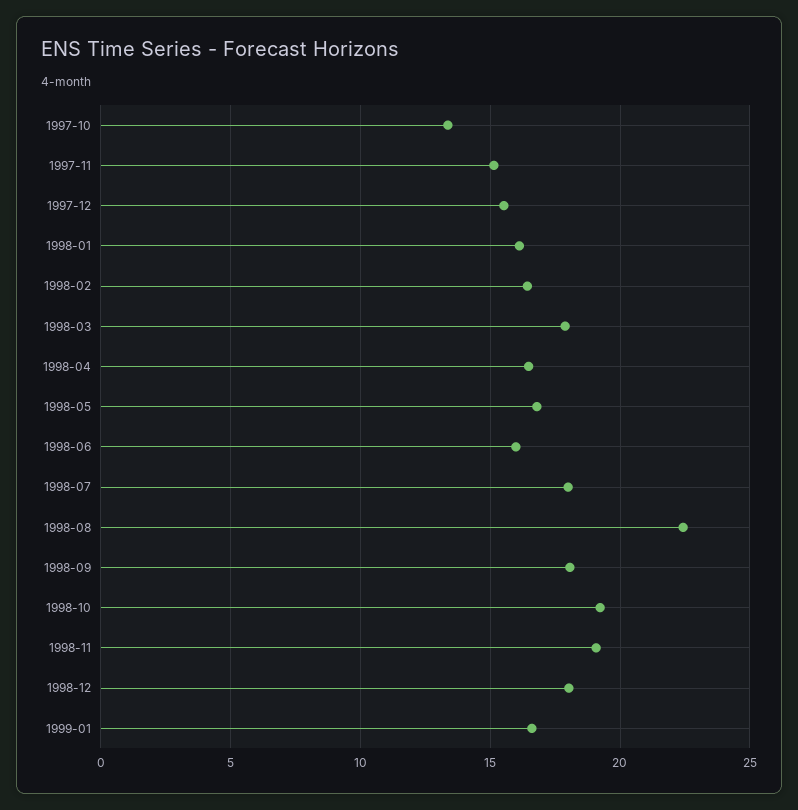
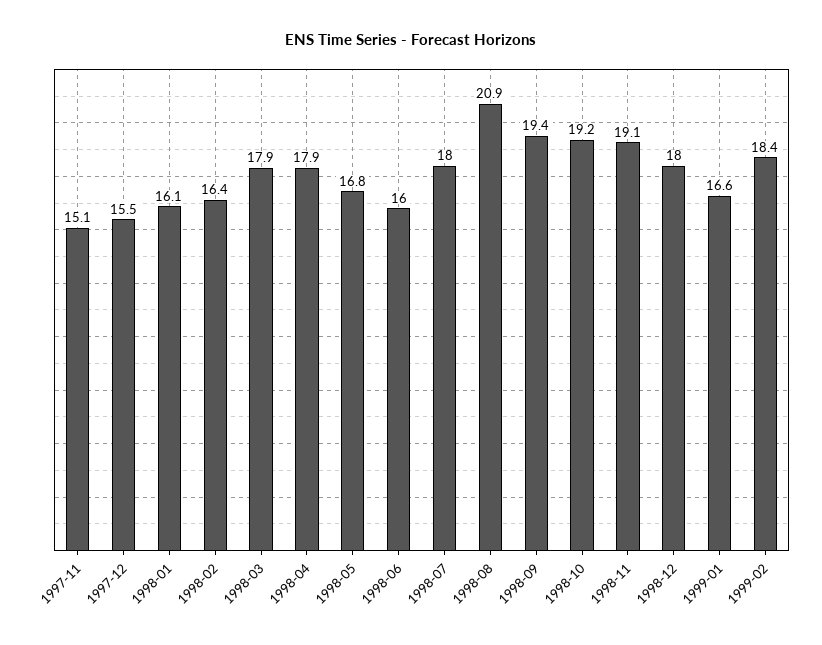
1997-10: 13.5 -> none
1998-04: 16.5 -> 17.9
1998-08: 22.5 -> 20.9
1998-09: 18 -> 19.4
1999-02: none -> 18.4

